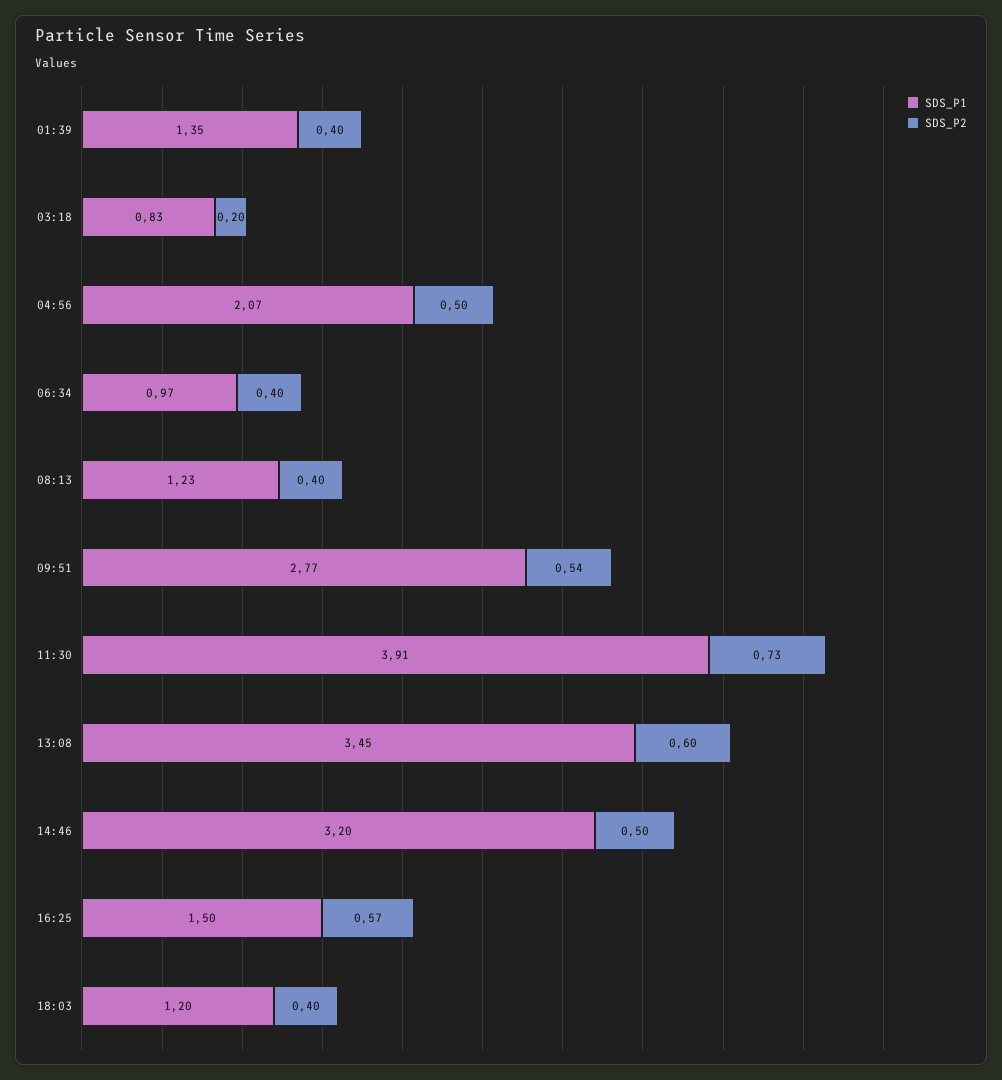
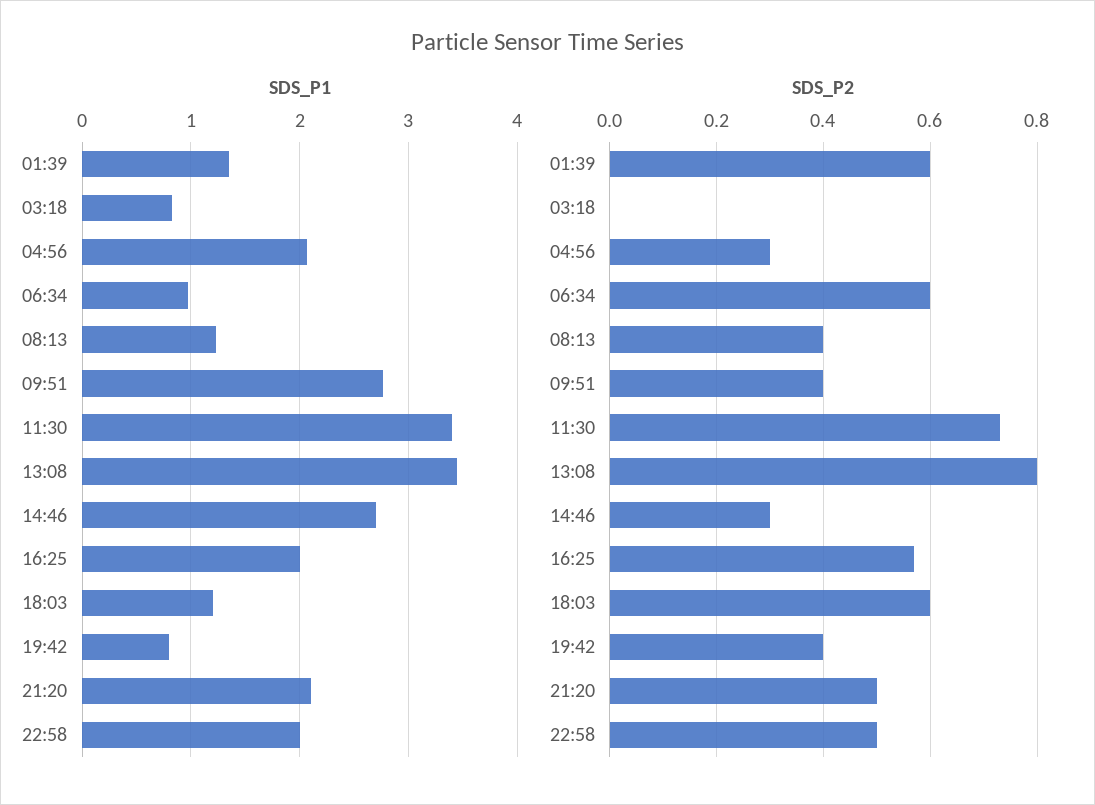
SDS_P2, 01:39: 0.4 -> 0.6
SDS_P2, 03:18: 0.2 -> 0
SDS_P2, 04:56: 0.5 -> 0.3
SDS_P2, 06:34: 0.4 -> 0.6
SDS_P2, 09:51: 0.54 -> 0.4
SDS_P1, 11:30: 3.91 -> 3.4
SDS_P2, 13:08: 0.6 -> 0.8
SDS_P1, 14:46: 3.2 -> 2.7
SDS_P2, 14:46: 0.5 -> 0.3
SDS_P1, 16:25: 1.5 -> 2
SDS_P2, 18:03: 0.4 -> 0.6
SDS_P1, 19:42: none -> 0.8
SDS_P1, 21:20: none -> 2.1
SDS_P1, 22:58: none -> 2
SDS_P2, 19:42: none -> 0.4
SDS_P2, 21:20: none -> 0.5
SDS_P2, 22:58: none -> 0.5

